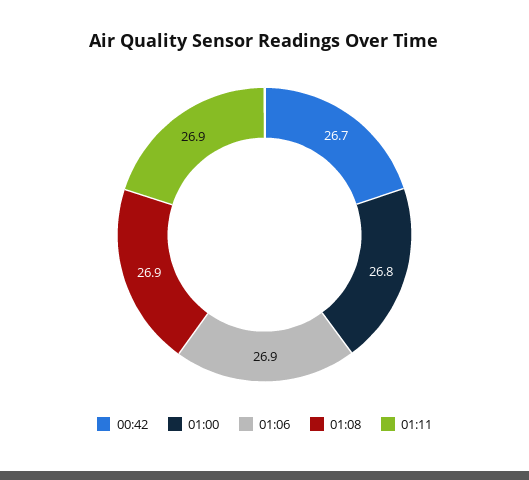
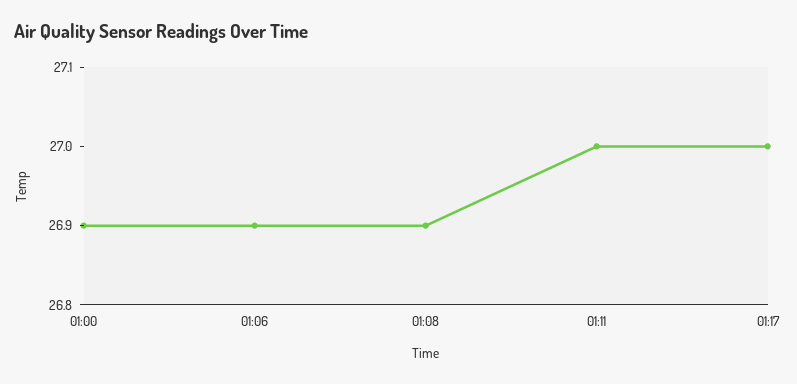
00:42: 26.7 -> none
01:00: 26.8 -> 26.9
01:11: 26.9 -> 27
01:17: none -> 27

